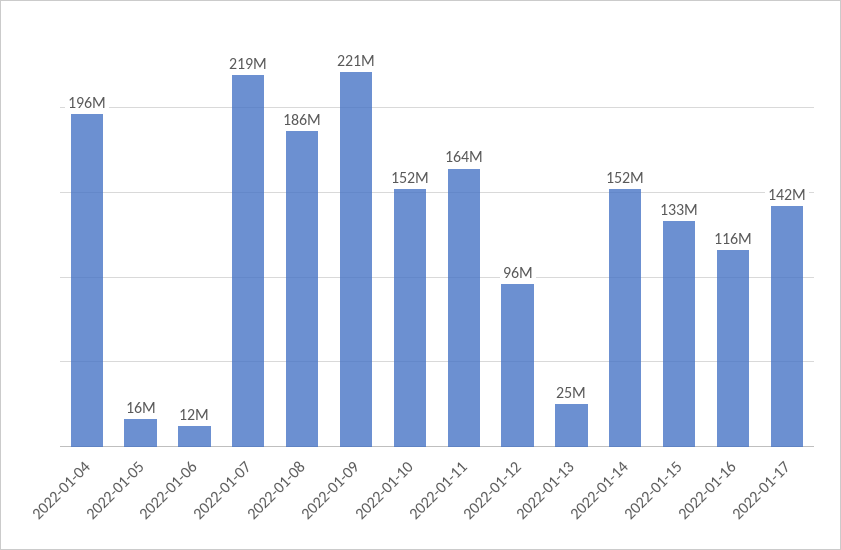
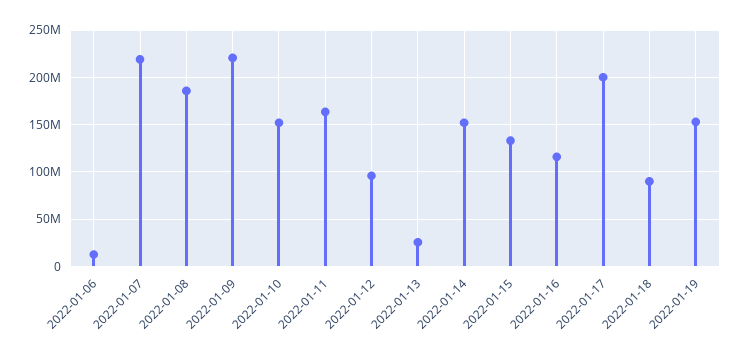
2022-01-04: 196000000 -> none
2022-01-05: 16000000 -> none
2022-01-17: 142000000 -> 200000000
2022-01-18: none -> 90000000
2022-01-19: none -> 150000000

